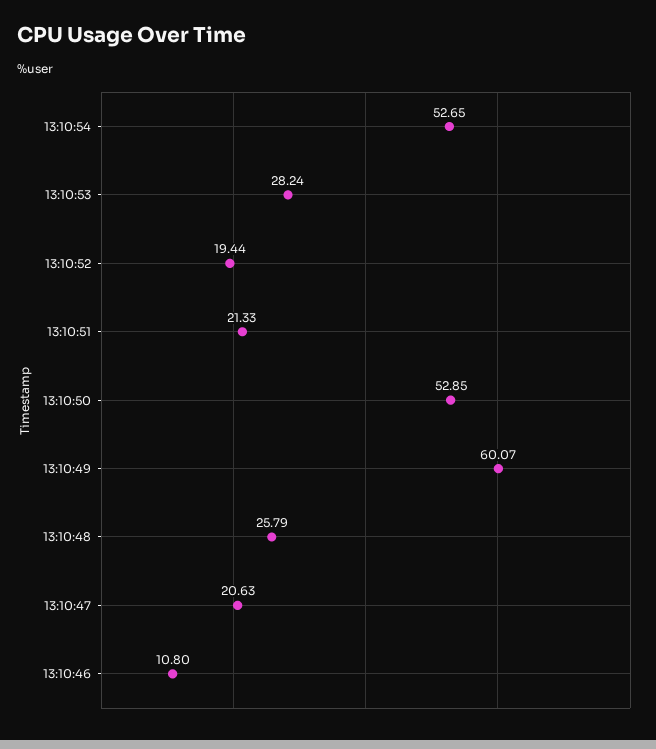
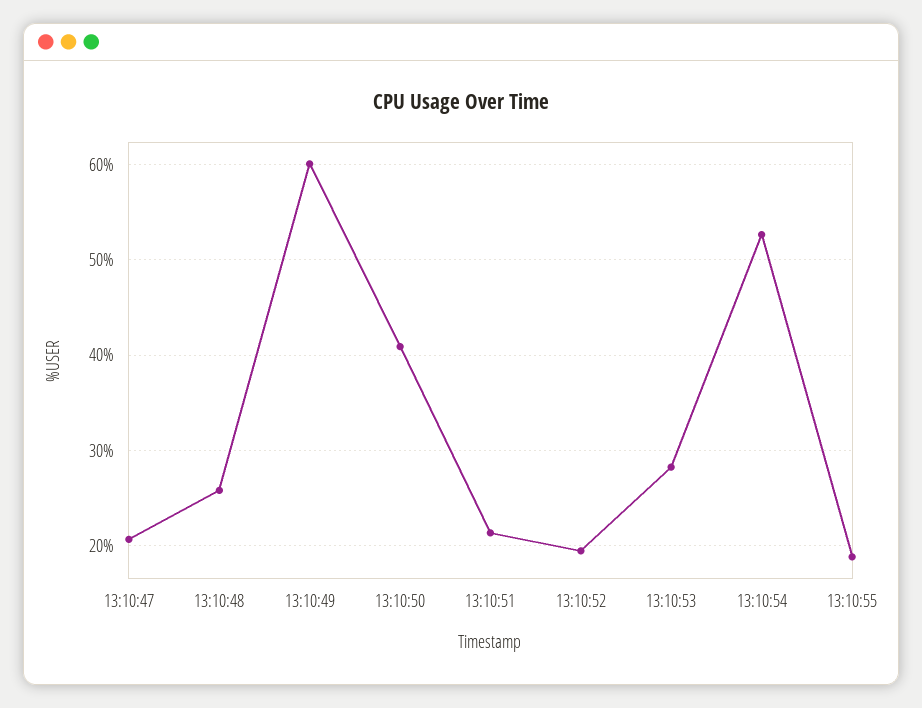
13:10:50: 52.85 -> 41
13:10:46: 10.8 -> none
13:10:55: none -> 19

